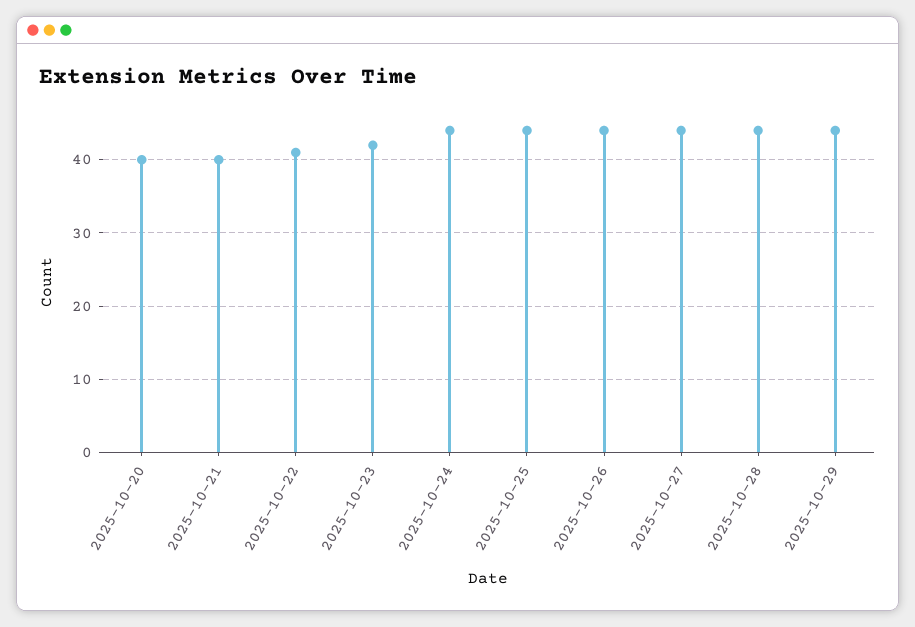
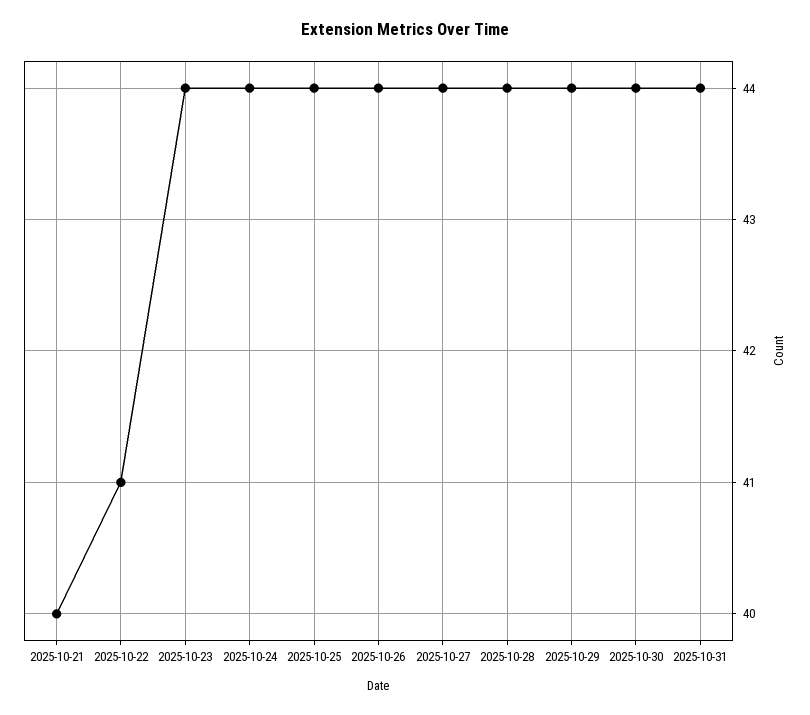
2025-10-20: 40 -> none
2025-10-23: 42 -> 44
2025-10-30: none -> 44
2025-10-31: none -> 44

